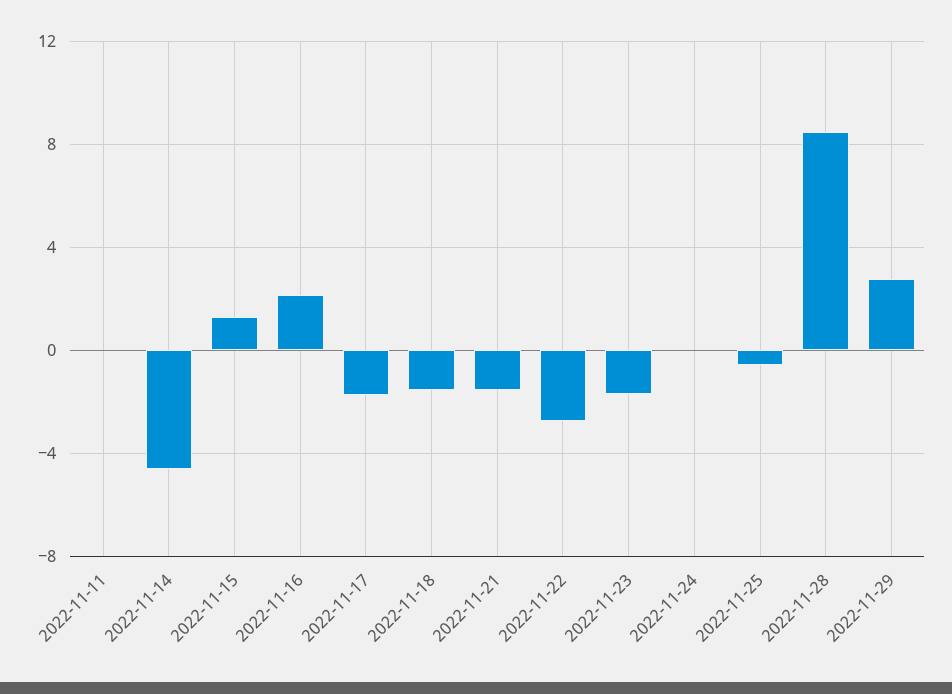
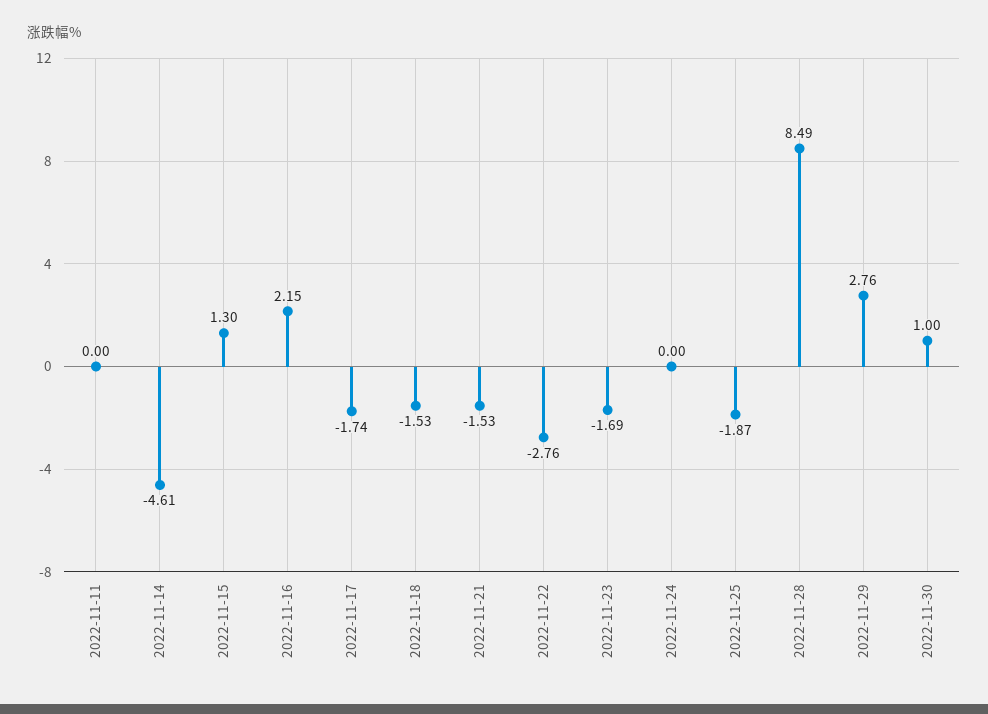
2022-11-25: -0.5 -> -1.87
2022-11-30: none -> 1

